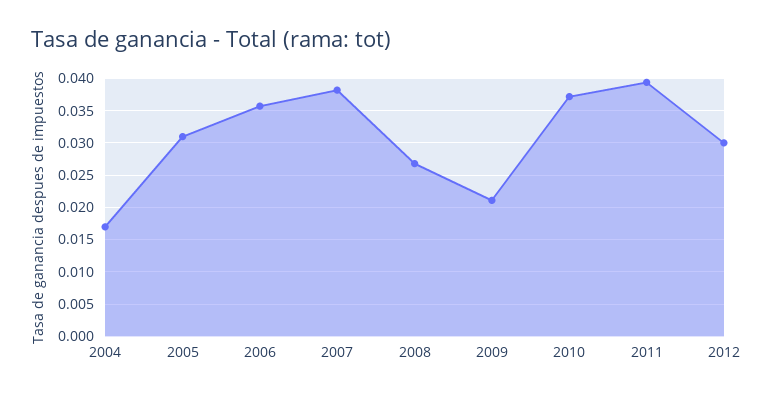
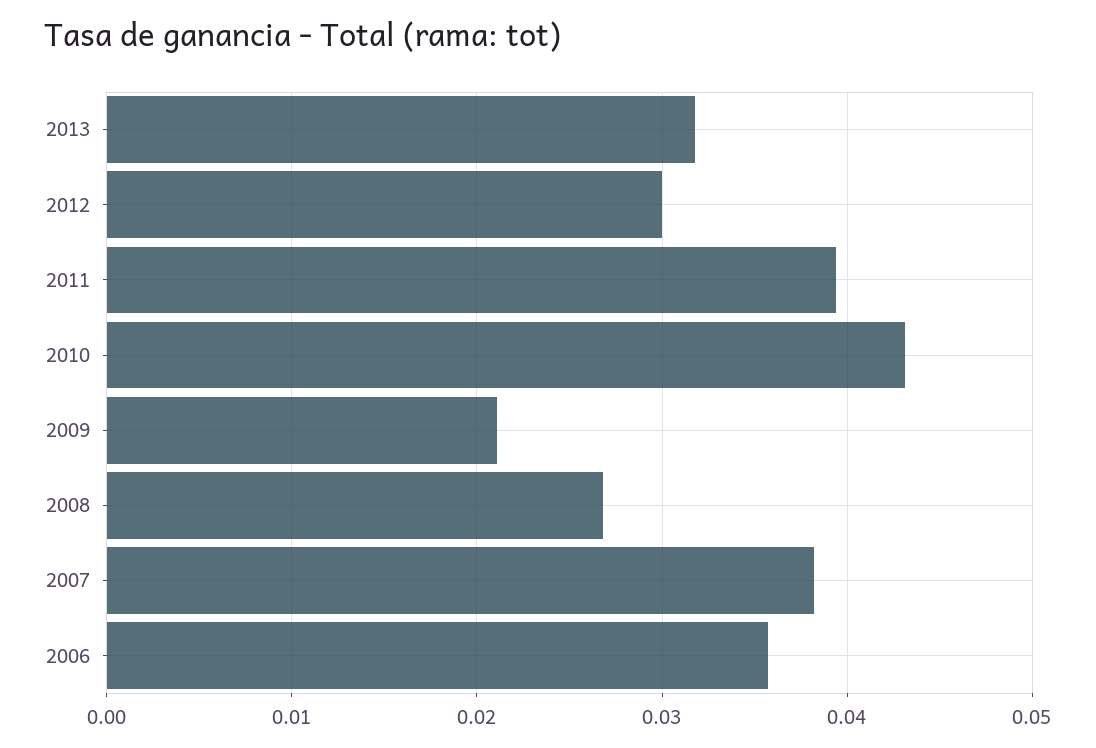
2004: 0.017 -> none
2005: 0.031 -> none
2010: 0.037 -> 0.043
2013: none -> 0.032

